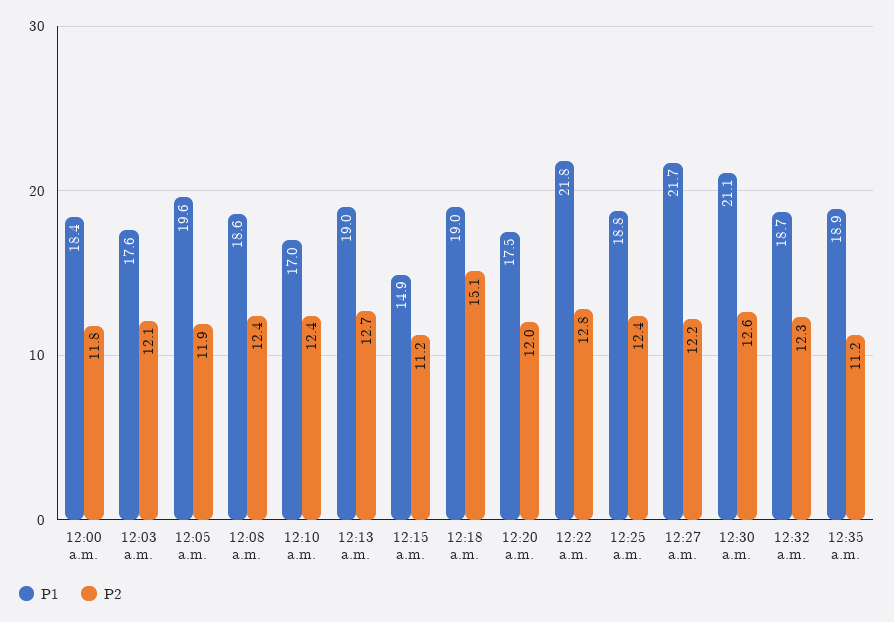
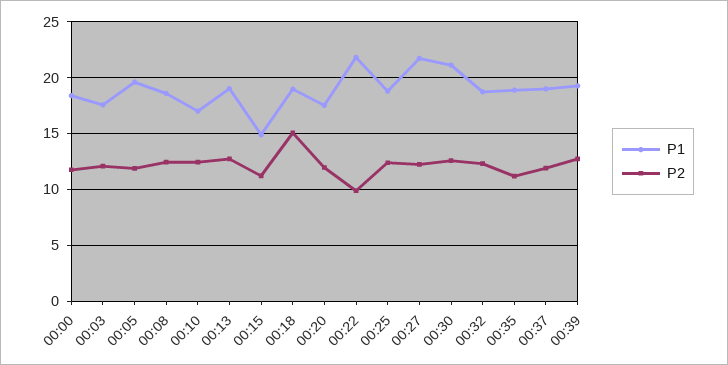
P2, 12:22 a.m.: 12.8 -> 10
P1, 00:37: none -> 19
P2, 00:37: none -> 12
P1, 00:39: none -> 19
P2, 00:39: none -> 13

